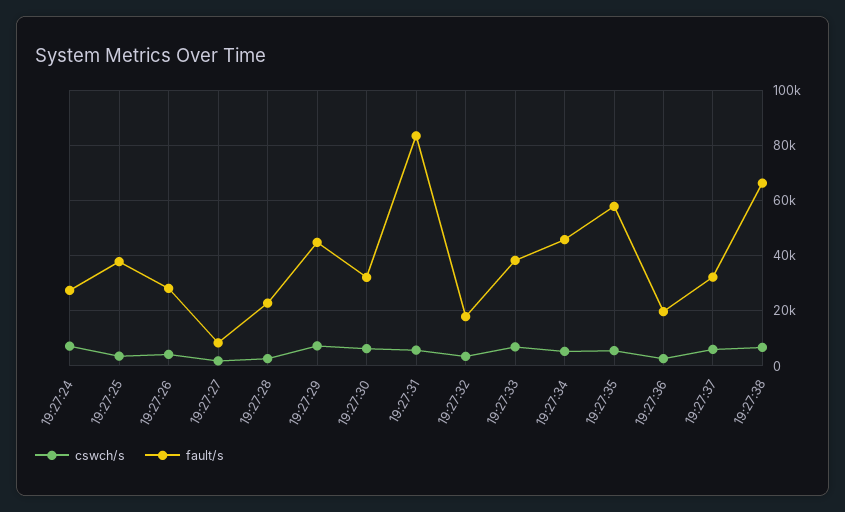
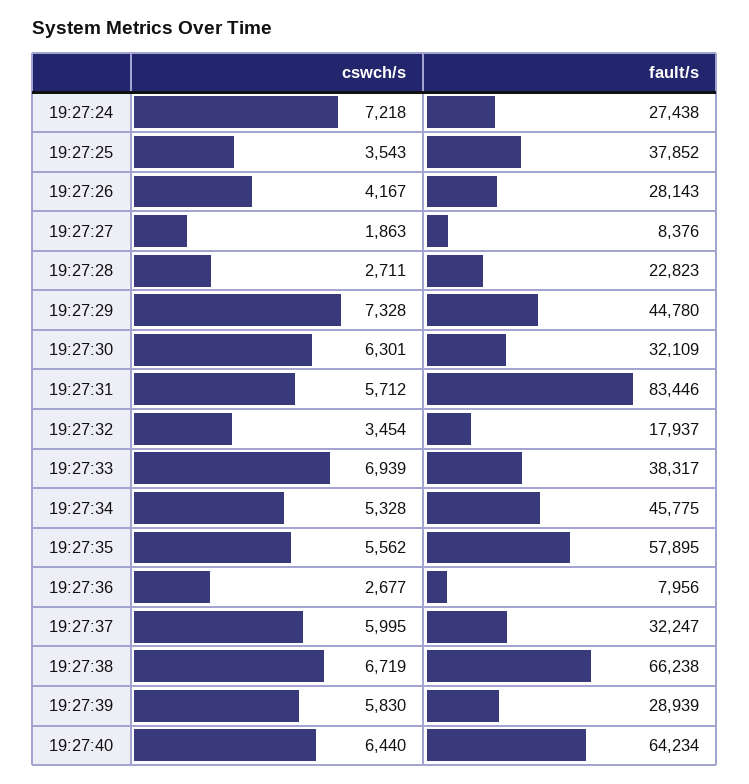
fault/s, 19:27:36: 20000 -> 7956
cswch/s, 19:27:39: none -> 5830
fault/s, 19:27:39: none -> 28939
cswch/s, 19:27:40: none -> 6440
fault/s, 19:27:40: none -> 64234

